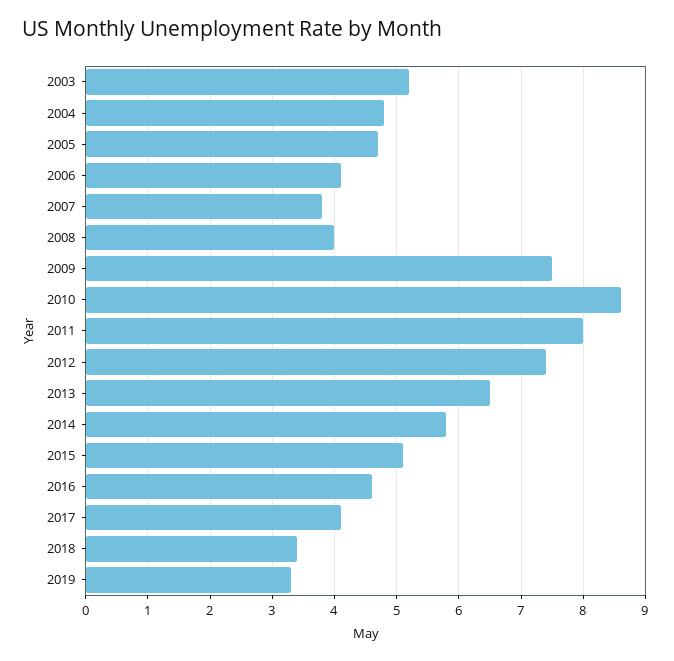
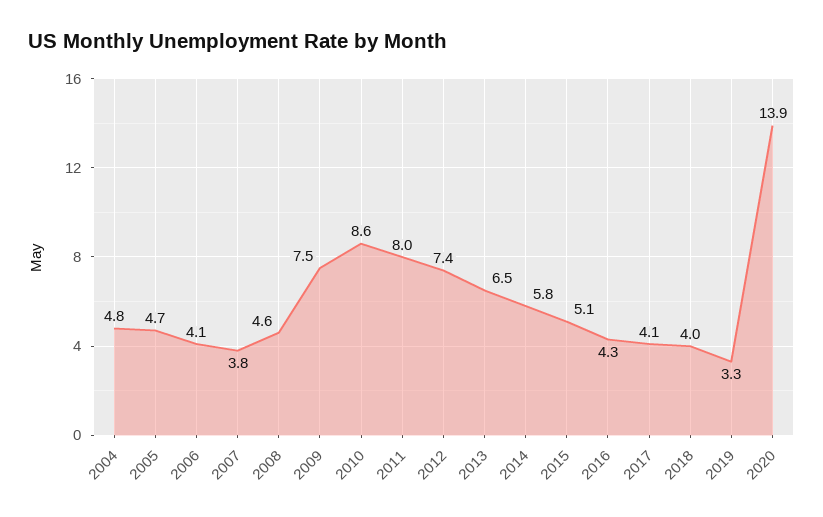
2003: 5.2 -> none
2008: 4 -> 4.6
2016: 4.6 -> 4.3
2018: 3.4 -> 4
2020: none -> 13.9

